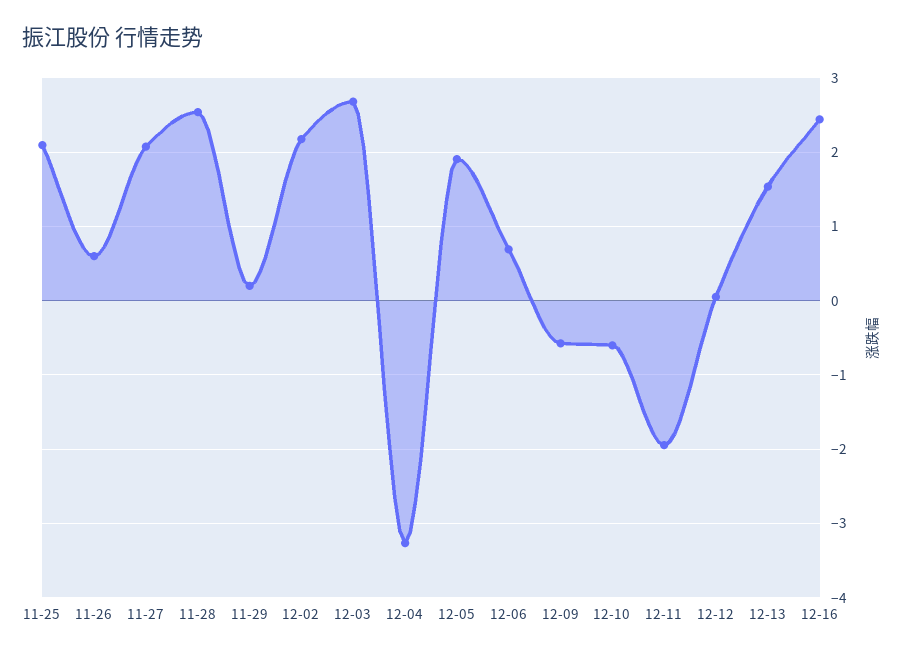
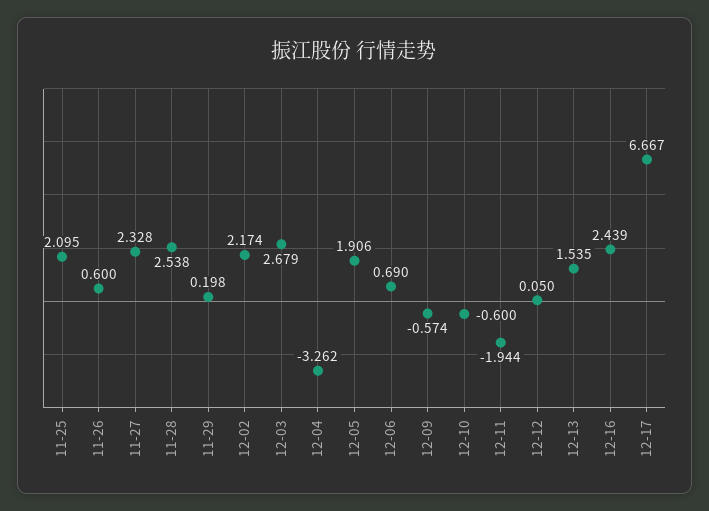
11-27: 2.1 -> 2.328
12-17: none -> 6.667

